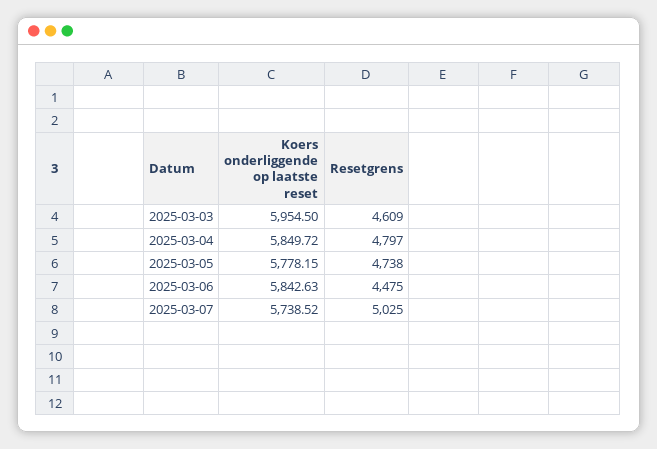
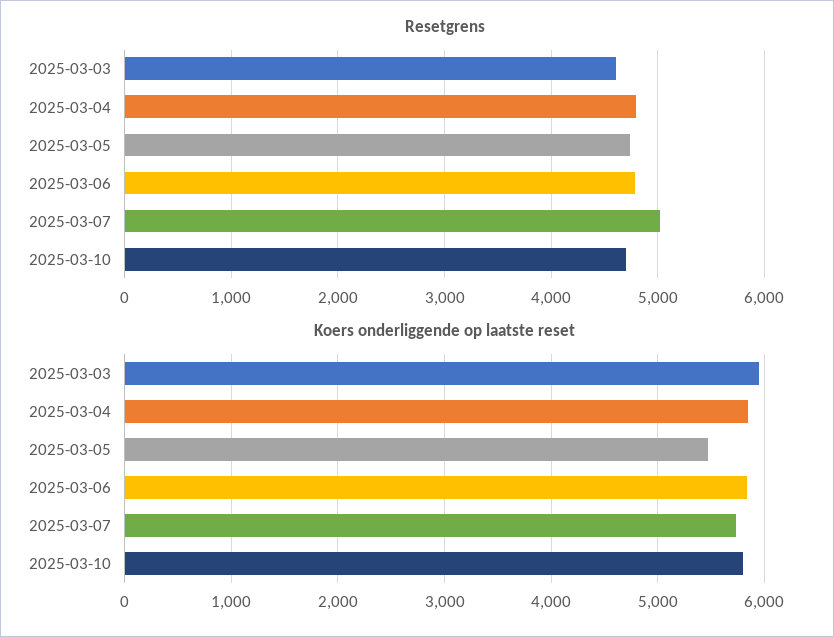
Koers onderliggende op laatste reset, 2025-03-05: 5778.15 -> 5500
Resetgrens, 2025-03-06: 4475 -> 4800
Resetgrens, 2025-03-10: none -> 4700
Koers onderliggende op laatste reset, 2025-03-10: none -> 5800

